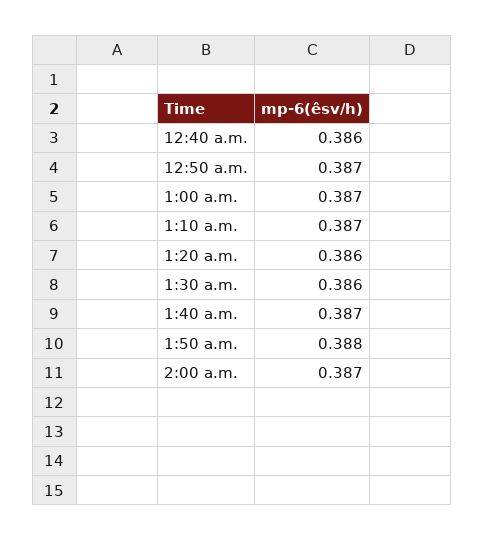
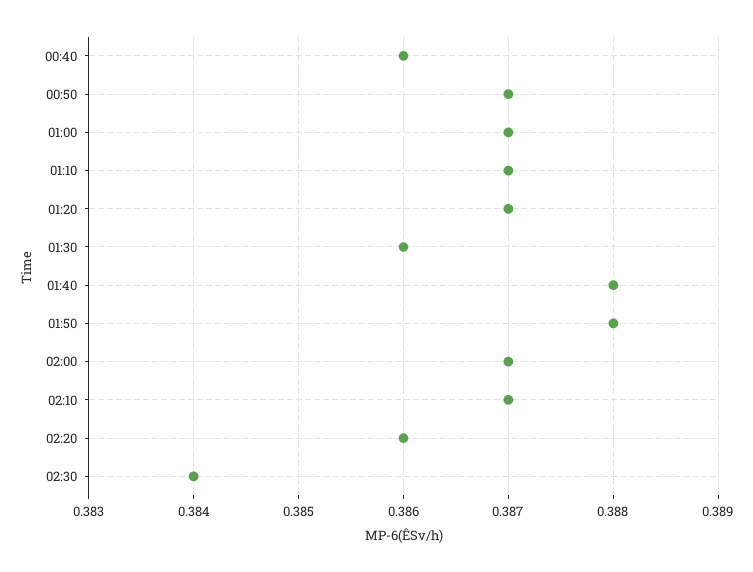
1:20 a.m.: 0.386 -> 0.387
1:40 a.m.: 0.387 -> 0.388
02:10: none -> 0.387
02:20: none -> 0.386
02:30: none -> 0.384

